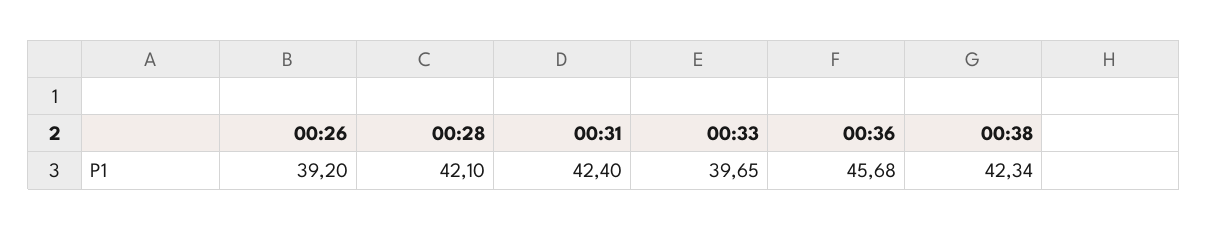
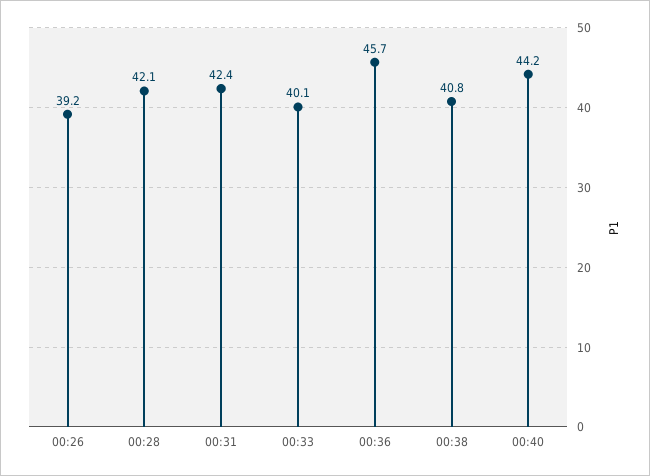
00:33: 39.65 -> 40.1
00:38: 42.34 -> 40.8
00:40: none -> 44.2

